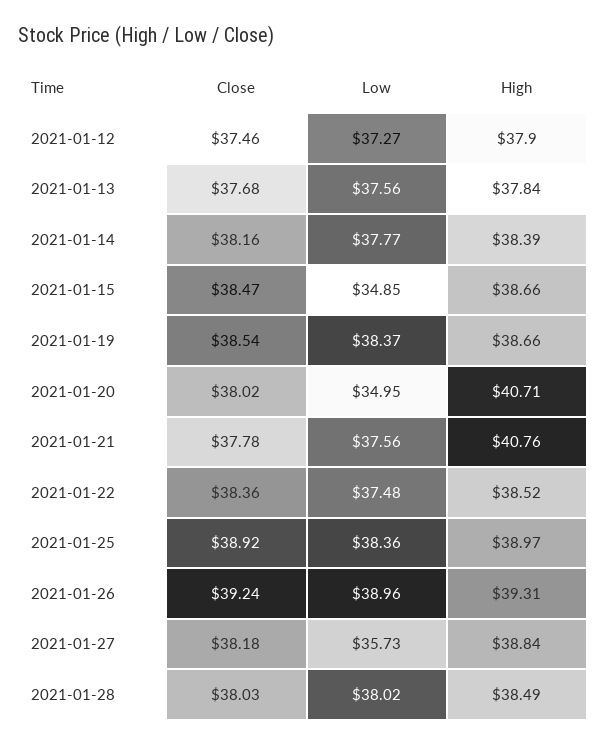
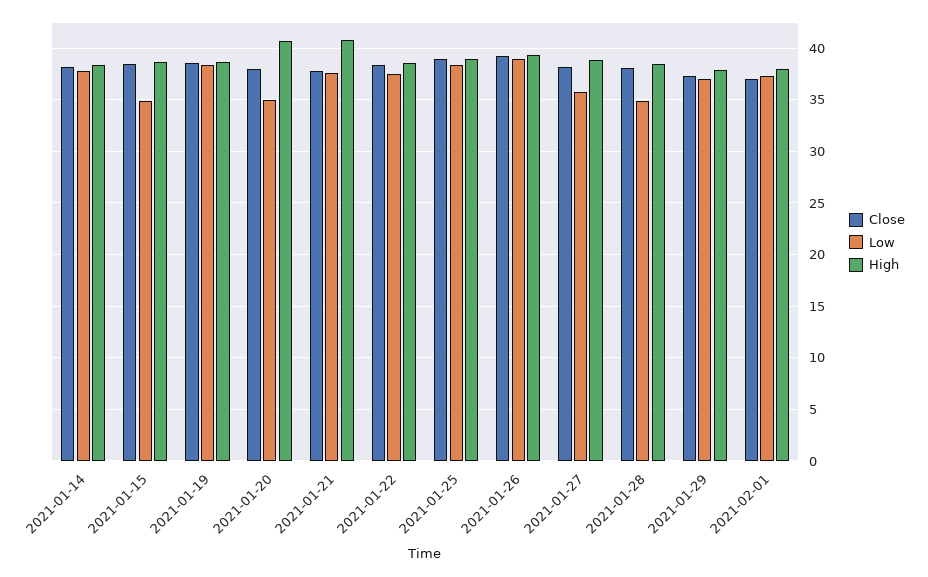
Close, 2021-01-12: 37.46 -> none
Low, 2021-01-12: 37.27 -> none
High, 2021-01-12: 37.9 -> none
Close, 2021-01-13: 37.68 -> none
Low, 2021-01-13: 37.56 -> none
High, 2021-01-13: 37.84 -> none
Low, 2021-01-28: 38.02 -> 35
Close, 2021-01-29: none -> 37
Low, 2021-01-29: none -> 37
High, 2021-01-29: none -> 38
Close, 2021-02-01: none -> 37
Low, 2021-02-01: none -> 37
High, 2021-02-01: none -> 38

